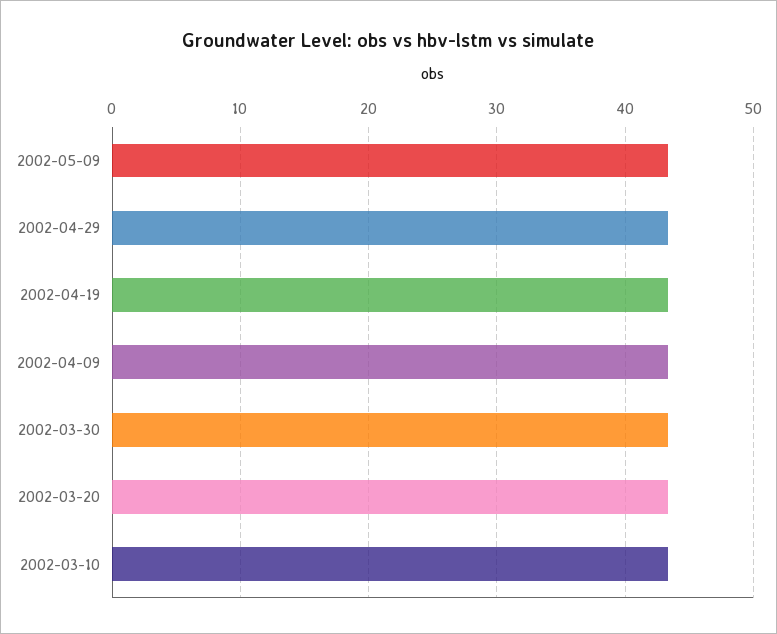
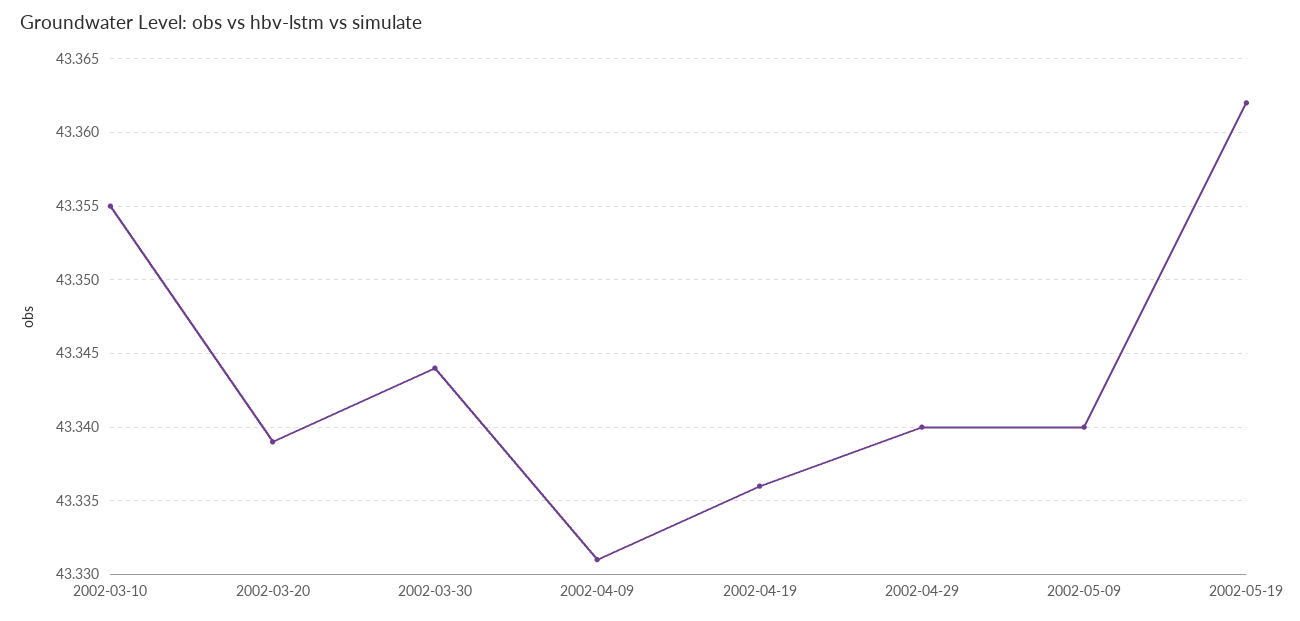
2002-05-19: none -> 43.362

